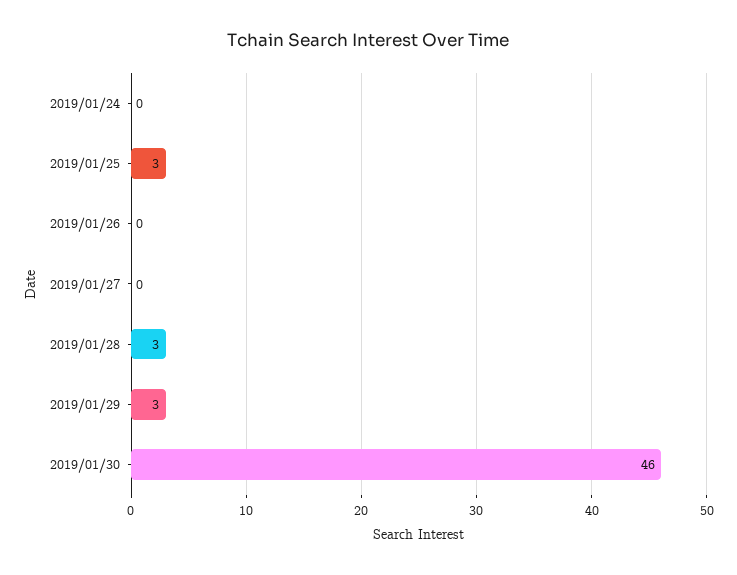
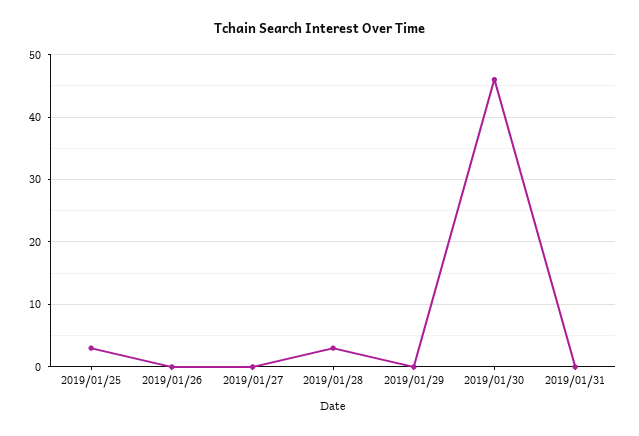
2019/01/24: 0 -> none
2019/01/29: 3 -> 0
2019/01/31: none -> 0

